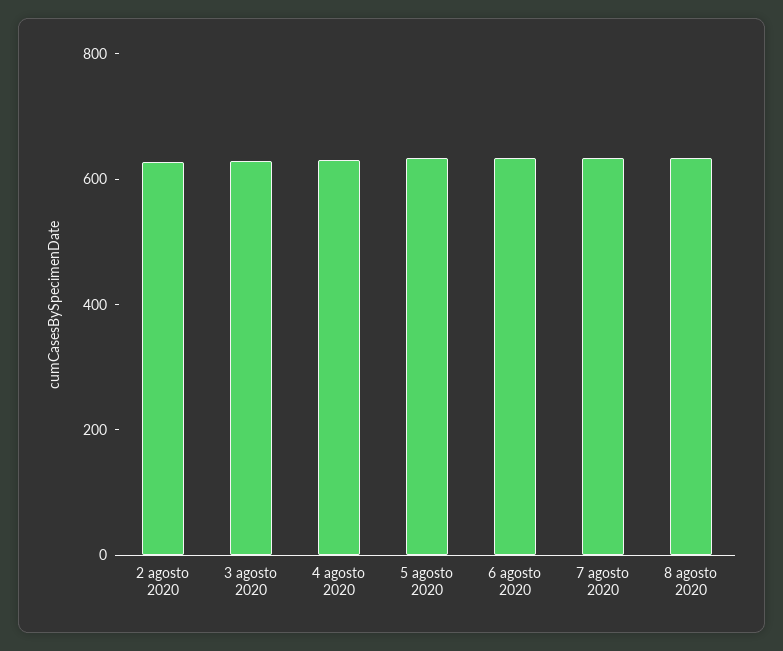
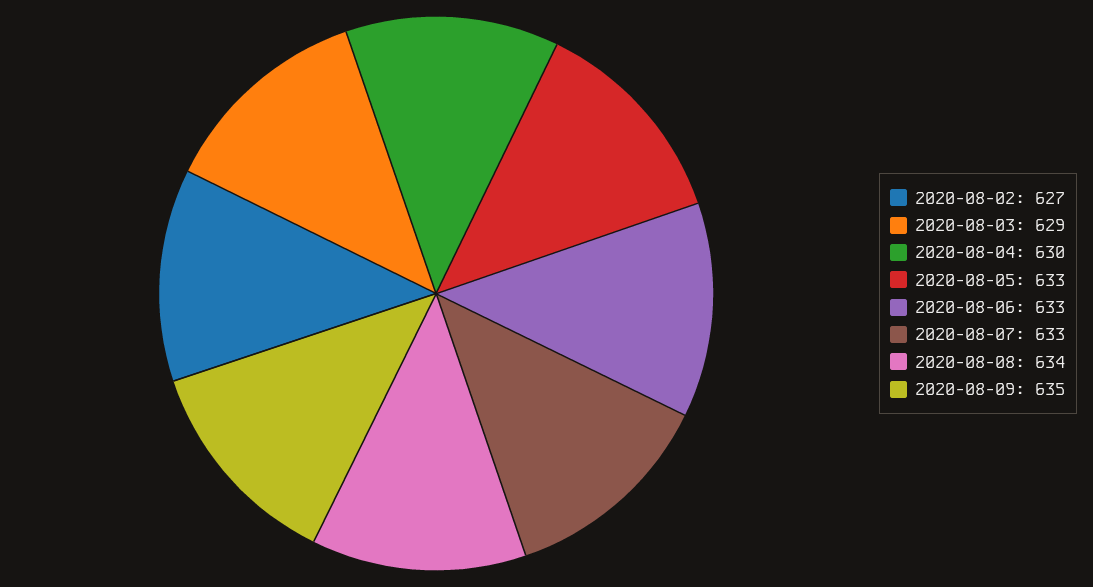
2020-08-09: none -> 635

